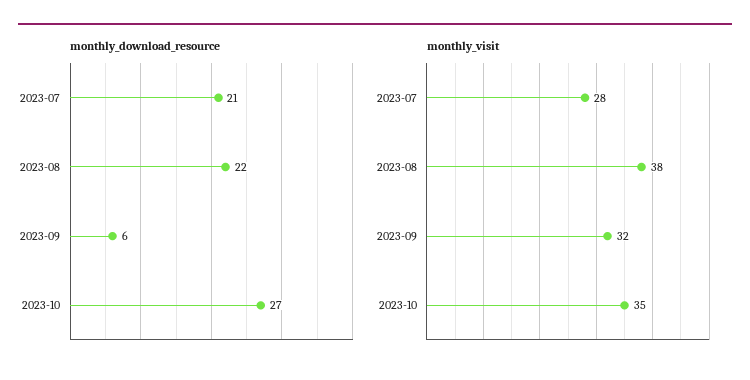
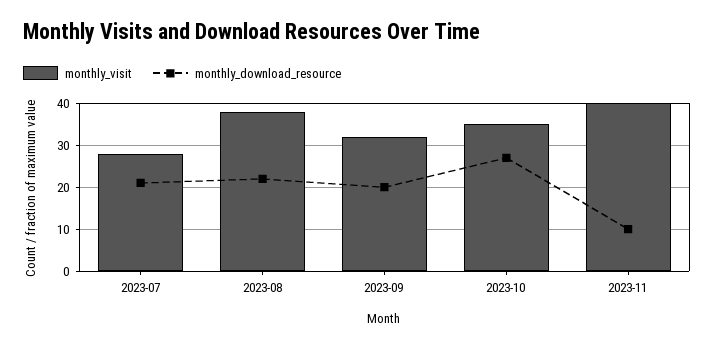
monthly_download_resource, 2023-09: 6 -> 20
monthly_visit, 2023-11: none -> 40
monthly_download_resource, 2023-11: none -> 10

